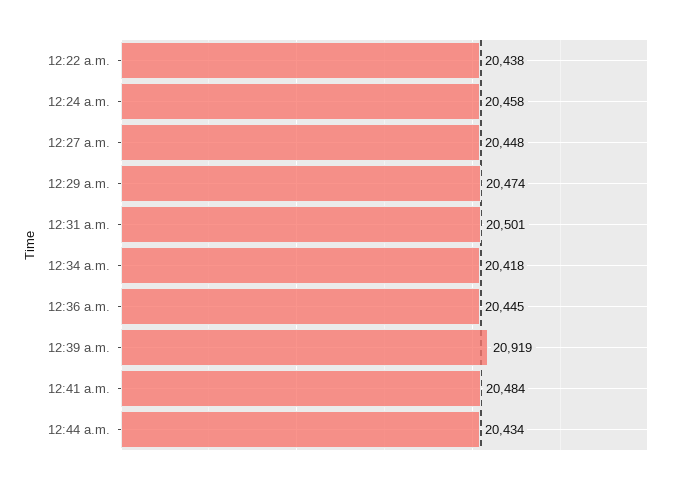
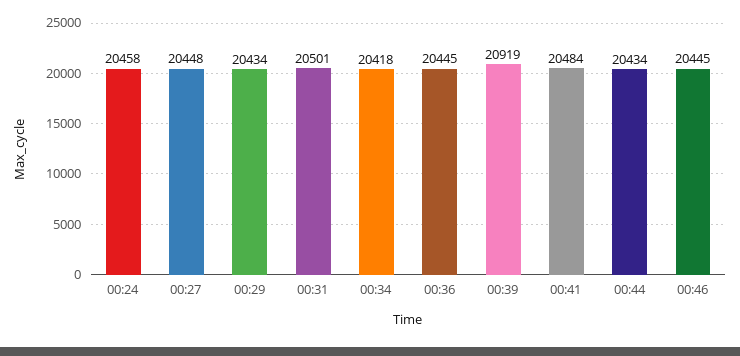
12:22 a.m.: 20438 -> none
12:29 a.m.: 20474 -> 20434
00:46: none -> 20445

